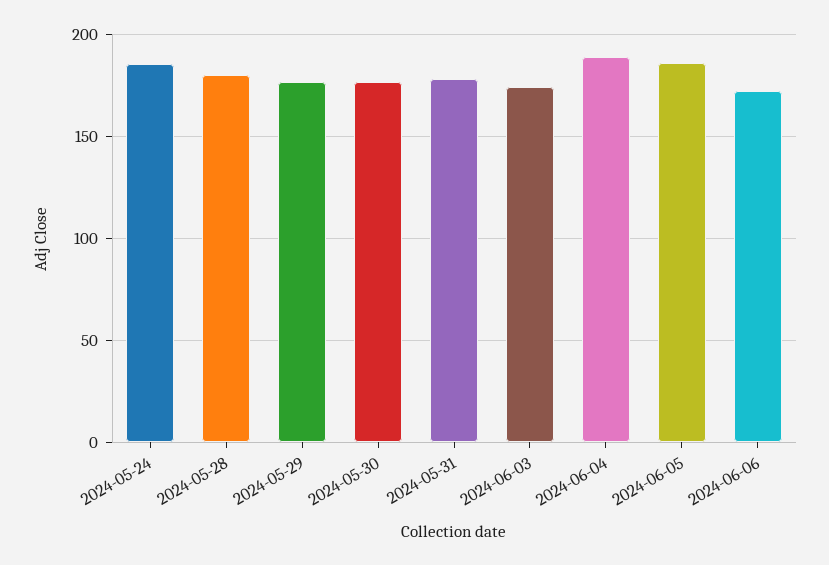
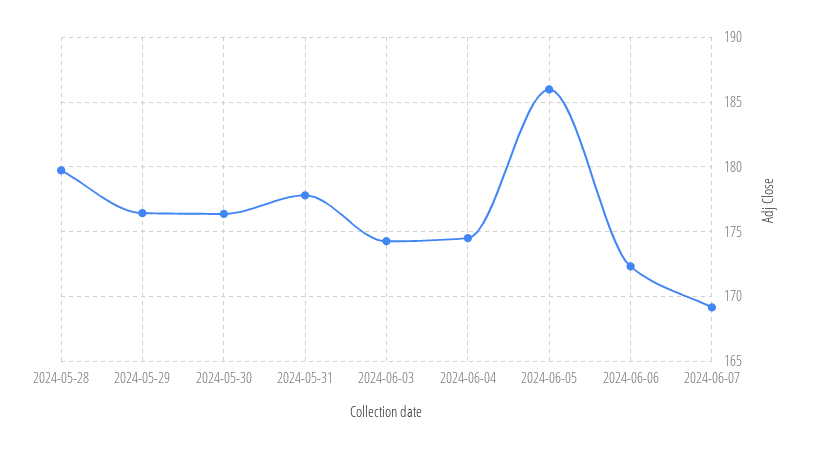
2024-05-24: 185 -> none
2024-06-04: 190 -> 174.5
2024-06-07: none -> 169

